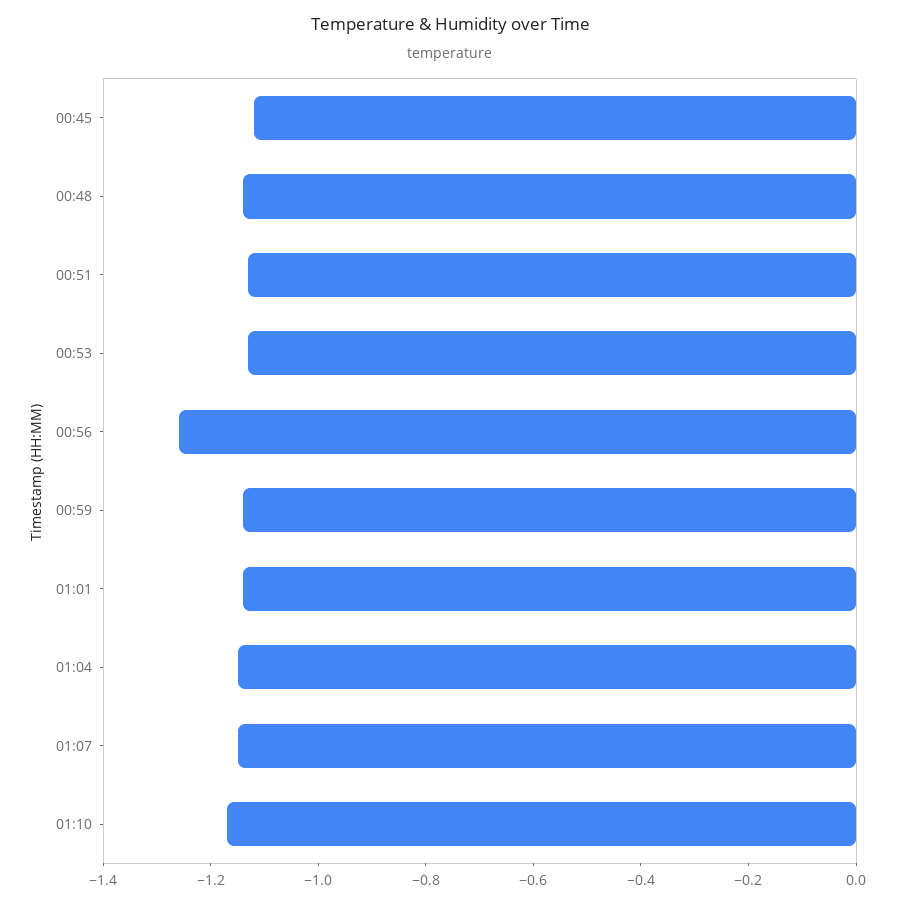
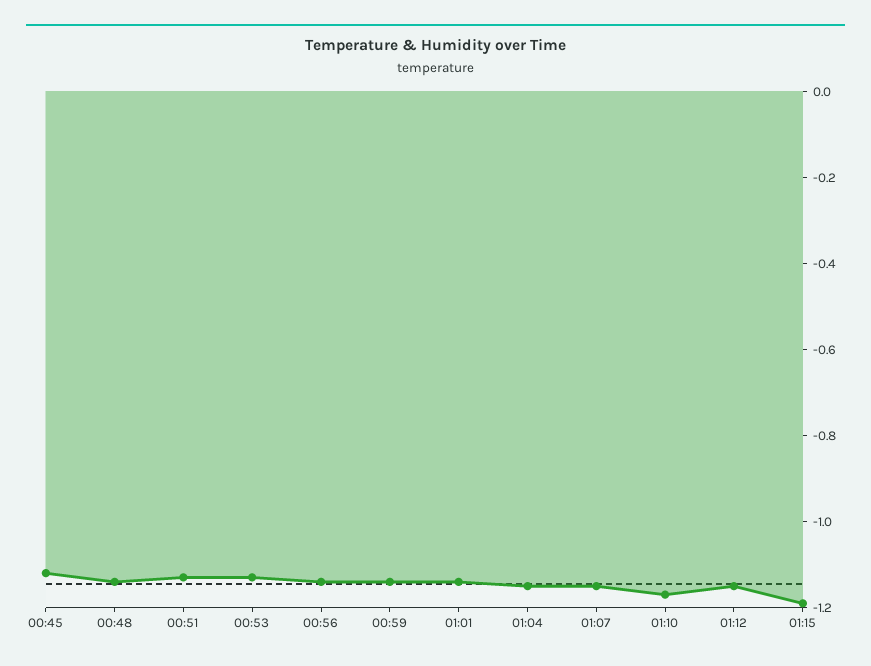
00:56: -1.25 -> -1.15
01:12: none -> -1.15
01:15: none -> -1.2

